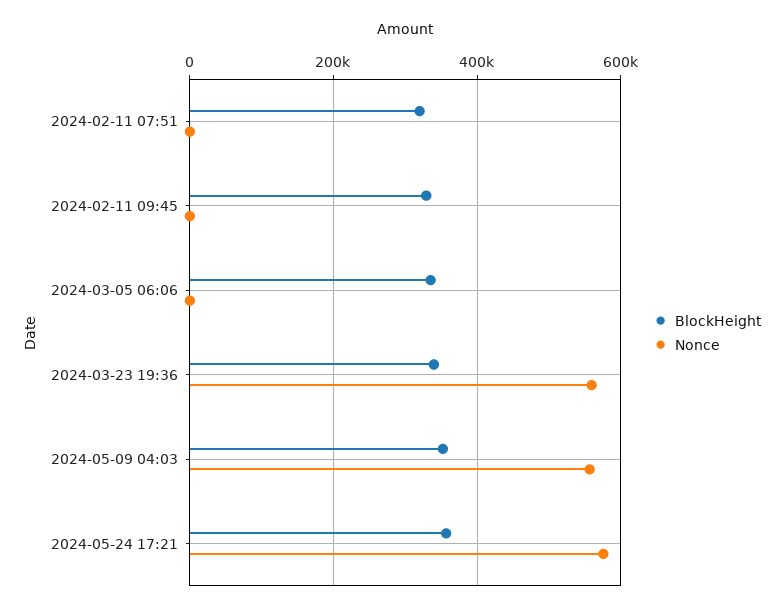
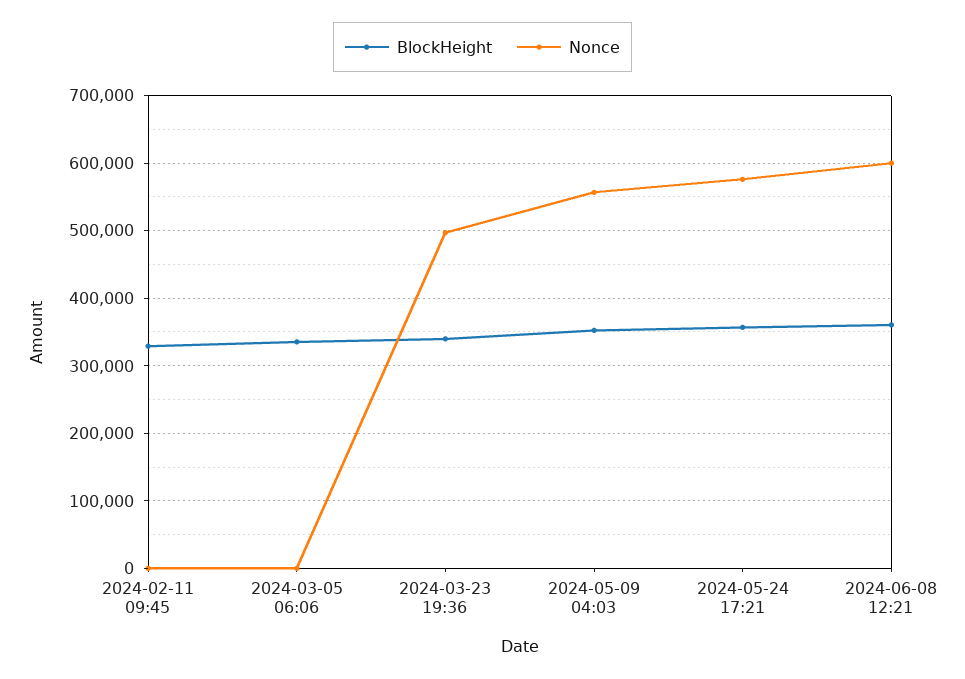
BlockHeight, 2024-02-11 07:51: 320000 -> none
Nonce, 2024-02-11 07:51: 0 -> none
Nonce, 2024-03-23 19:36: 560000 -> 500000
BlockHeight, 2024-06-08 12:21: none -> 360000
Nonce, 2024-06-08 12:21: none -> 600000

